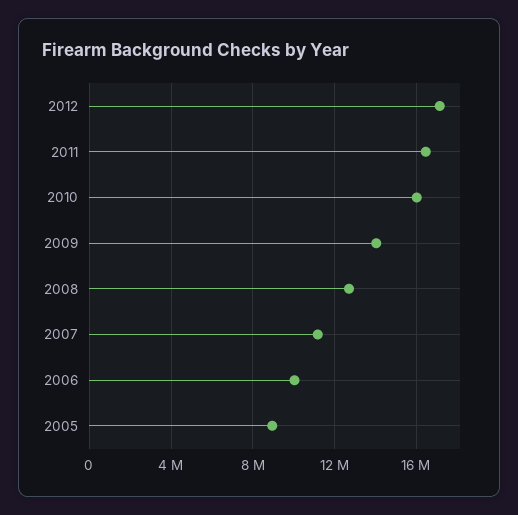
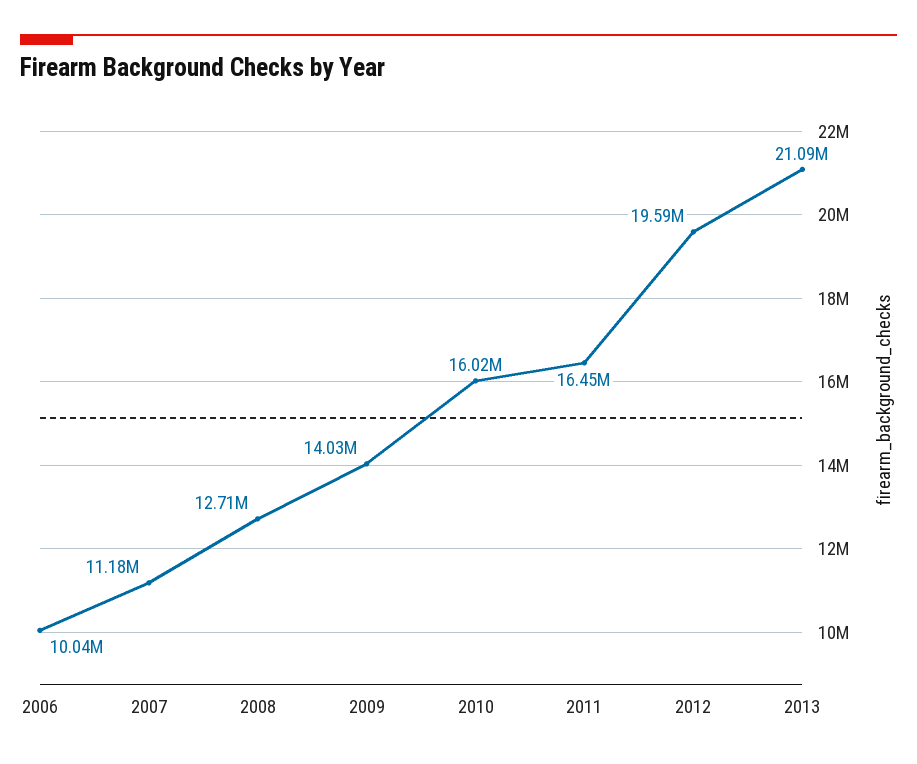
2012: 17000000 -> 19590000
2005: 9000000 -> none
2013: none -> 21090000

